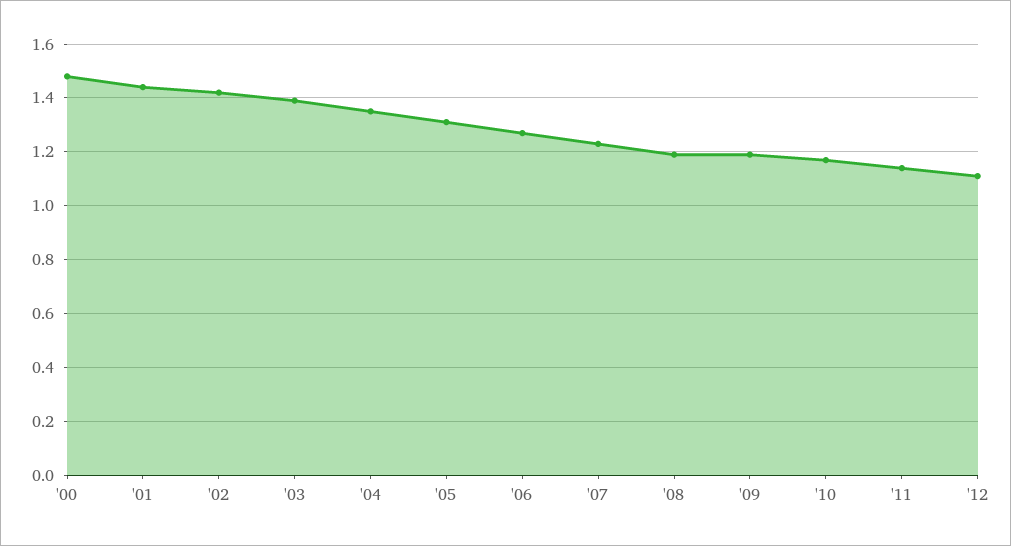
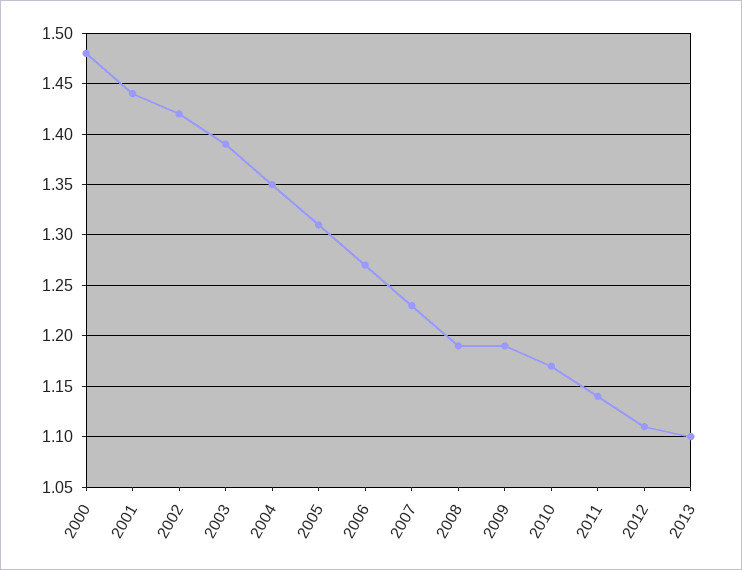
2013: none -> 1.1

